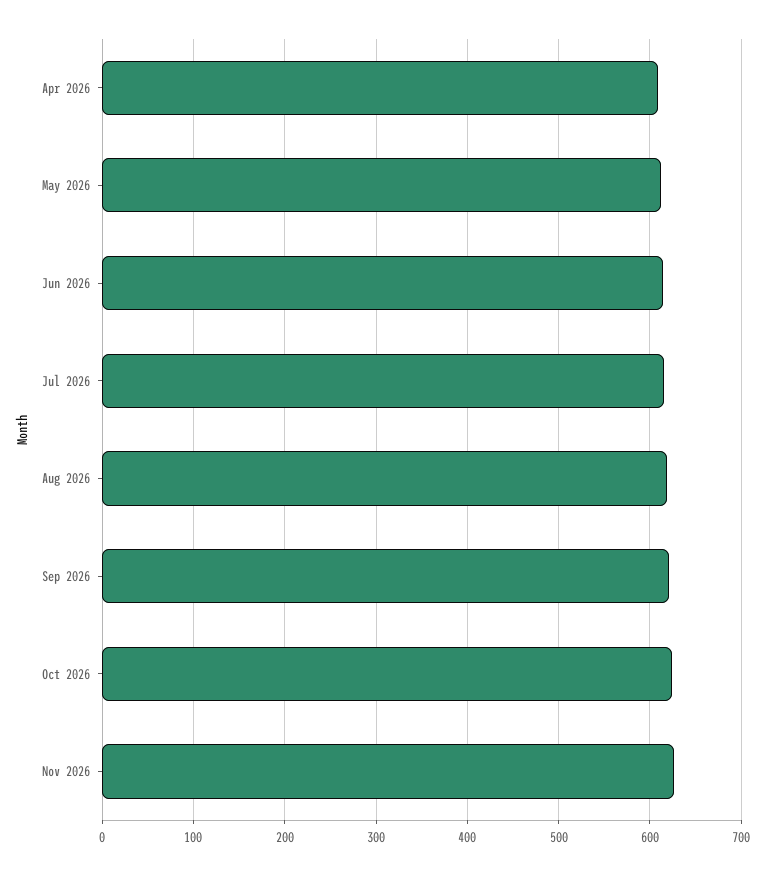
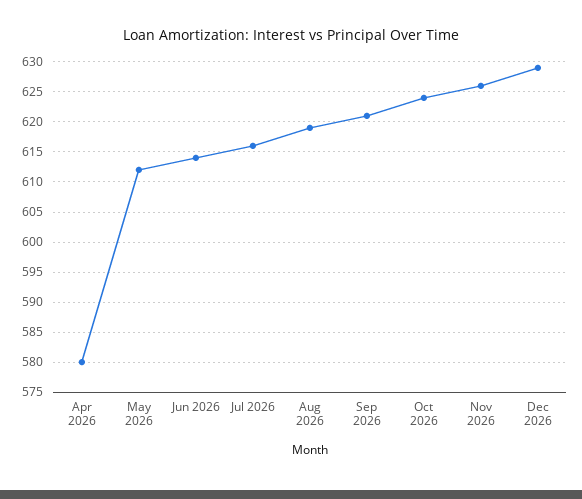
Apr 2026: 610 -> 580
Dec 2026: none -> 629

